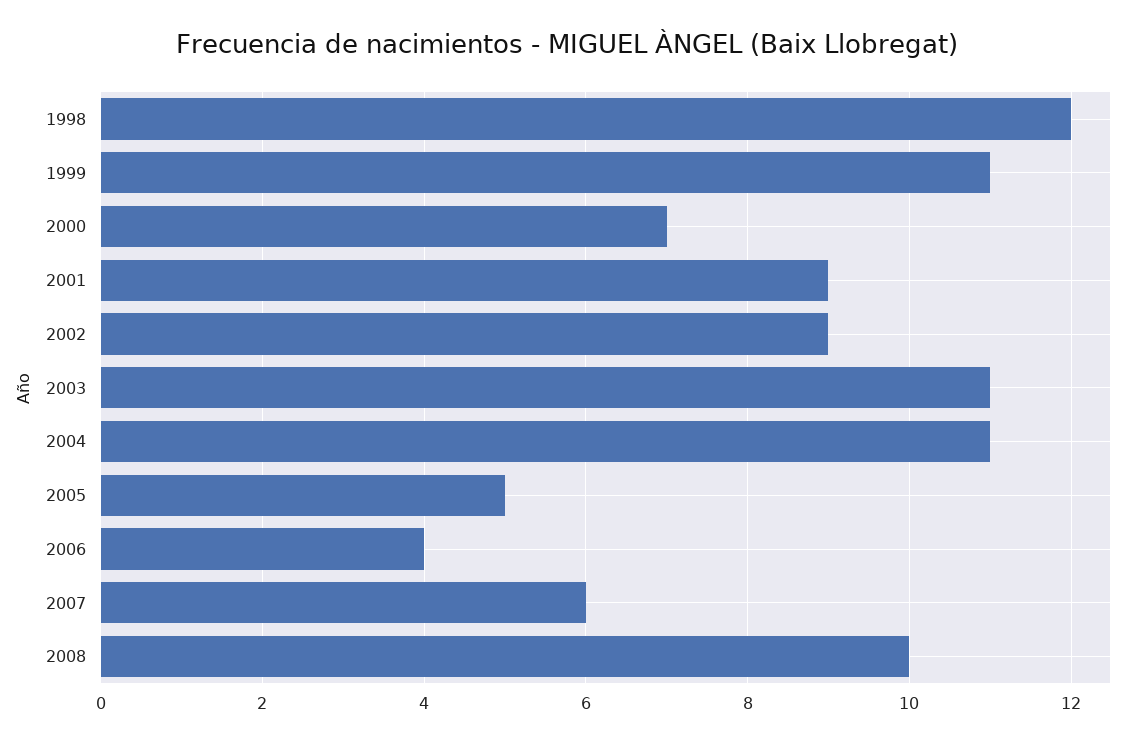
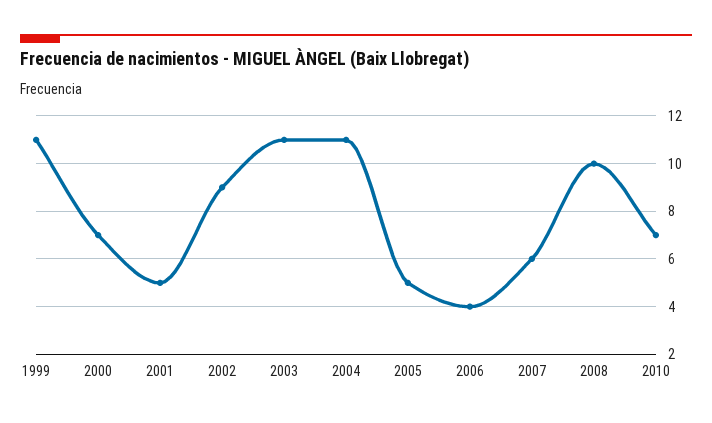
1998: 12 -> none
2001: 9 -> 5
2010: none -> 7

